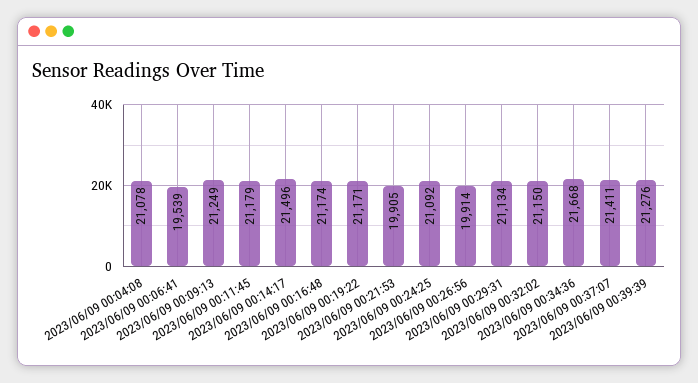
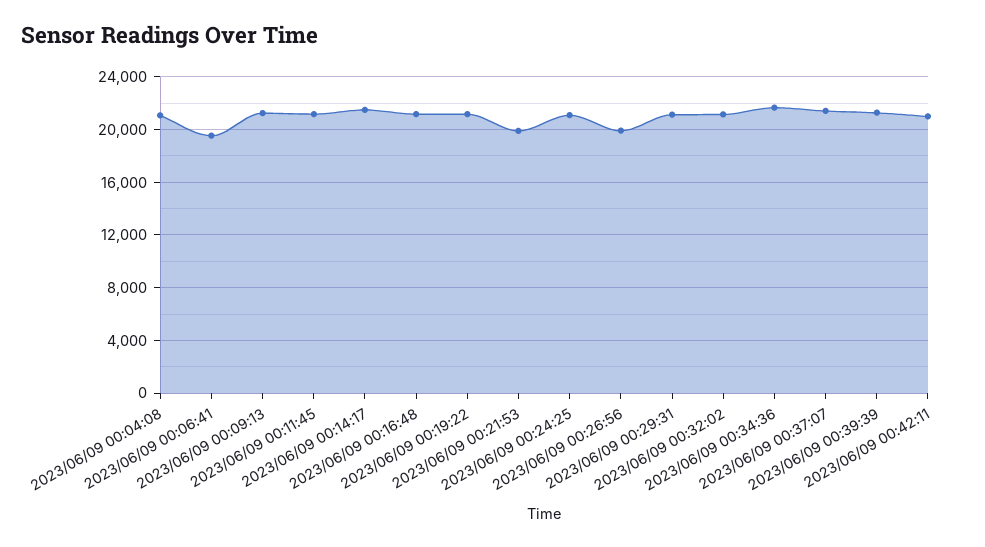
2023/06/09 00:42:11: none -> 21000

